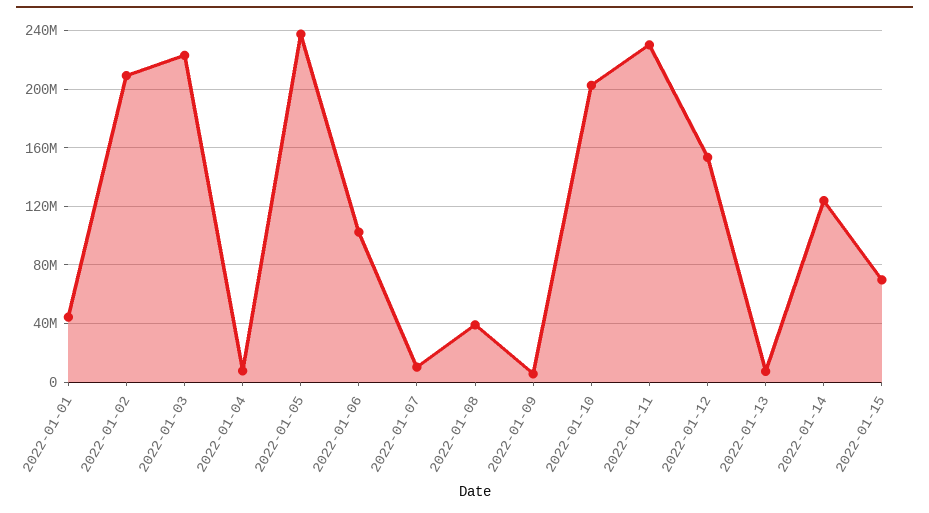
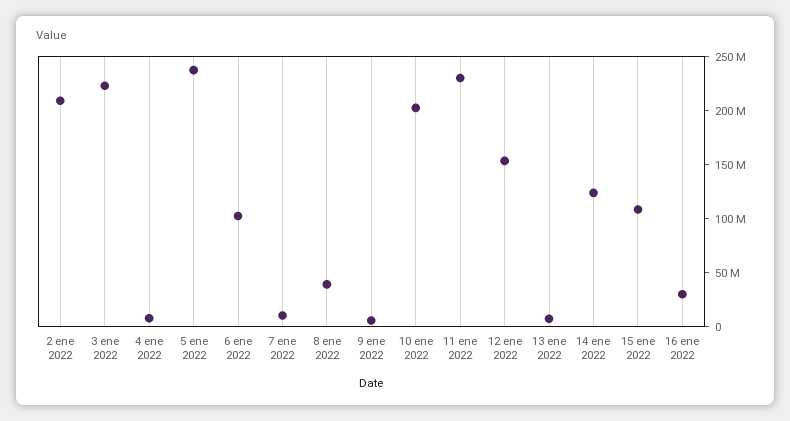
2022-01-01: 45000000 -> none
2022-01-15: 70000000 -> 110000000
16 ene 2022: none -> 30000000

